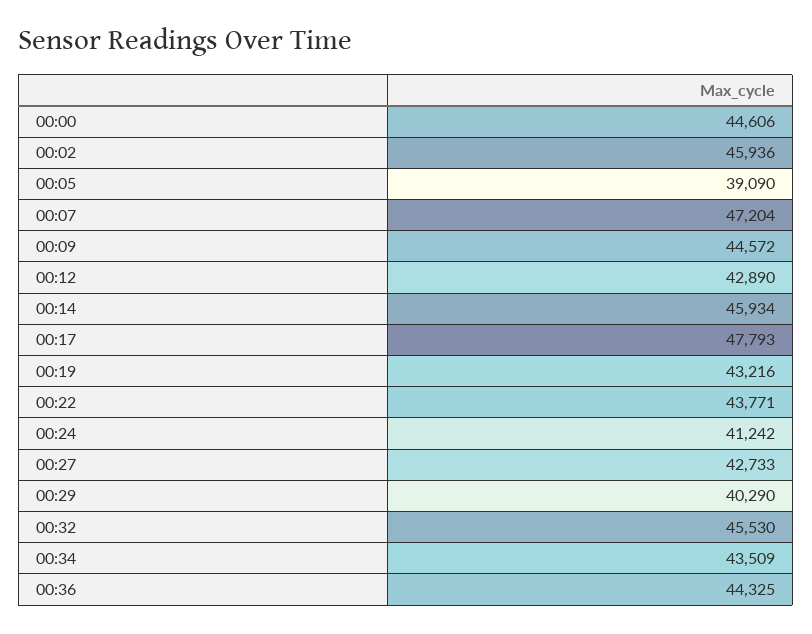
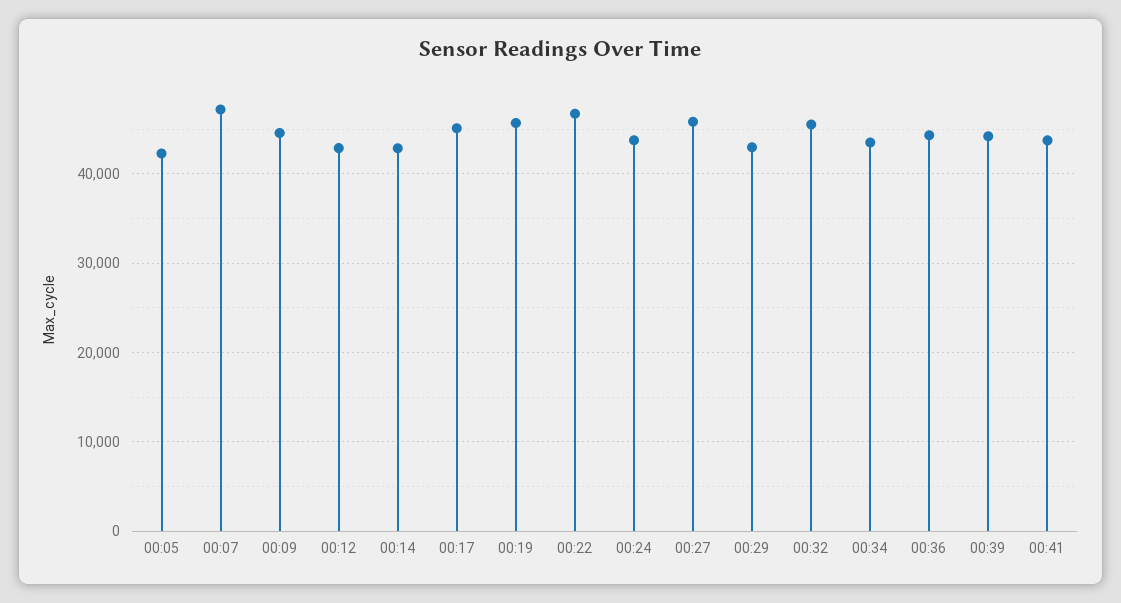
00:00: 44606 -> none
00:02: 45936 -> none
00:05: 39090 -> 42000
00:14: 45934 -> 43000
00:17: 47793 -> 45000
00:19: 43216 -> 46000
00:22: 43771 -> 47000
00:24: 41242 -> 44000
00:27: 42733 -> 46000
00:29: 40290 -> 43000
00:39: none -> 44000
00:41: none -> 44000

